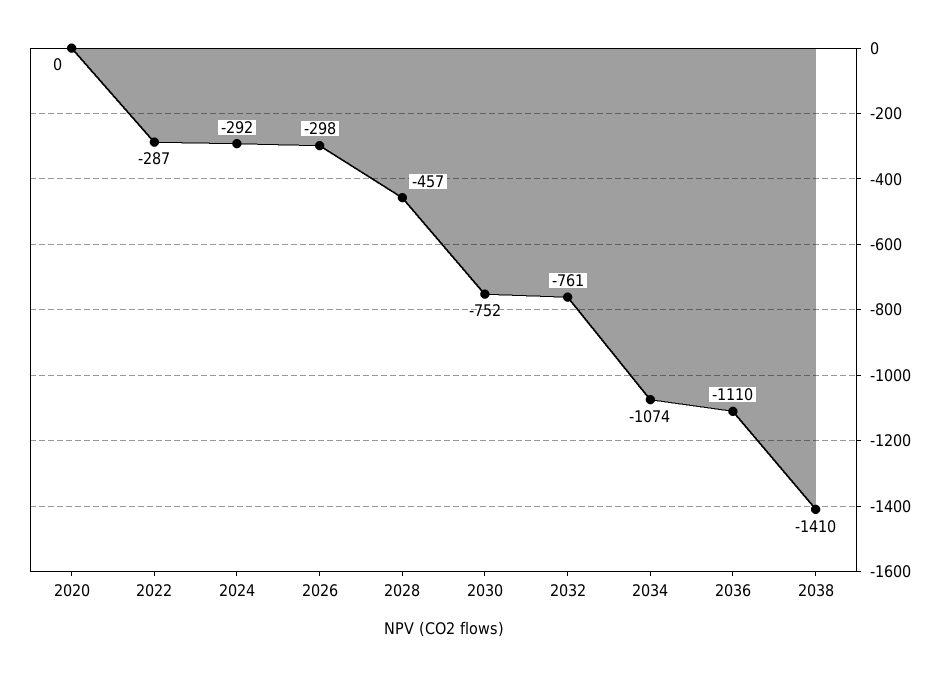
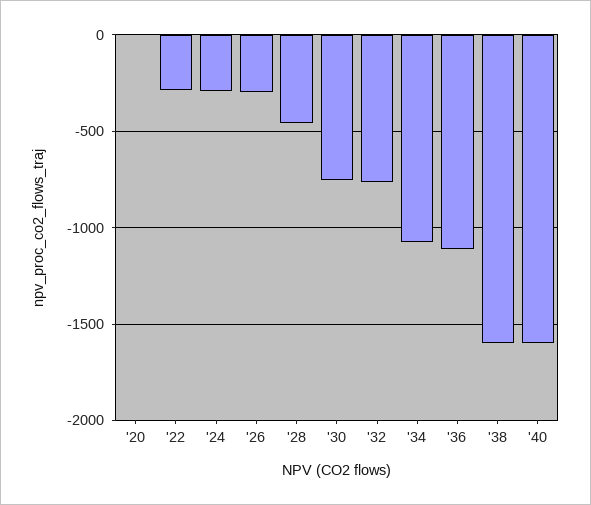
2038: -1410 -> -1600
'40: none -> -1600

